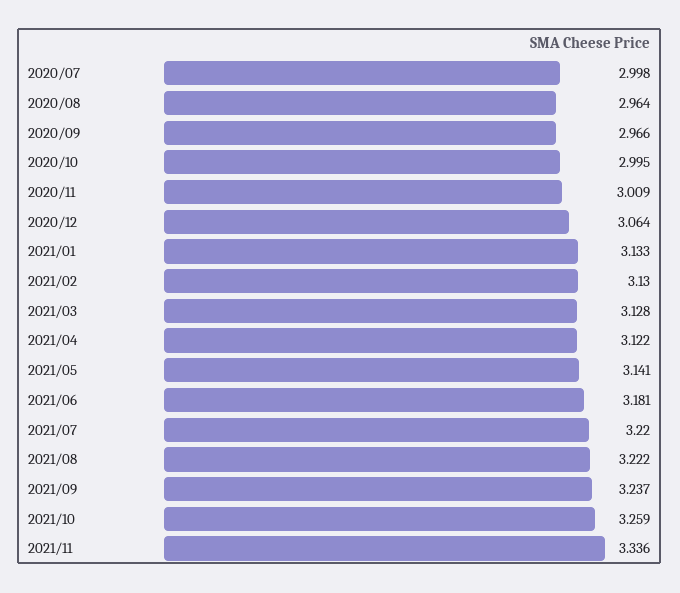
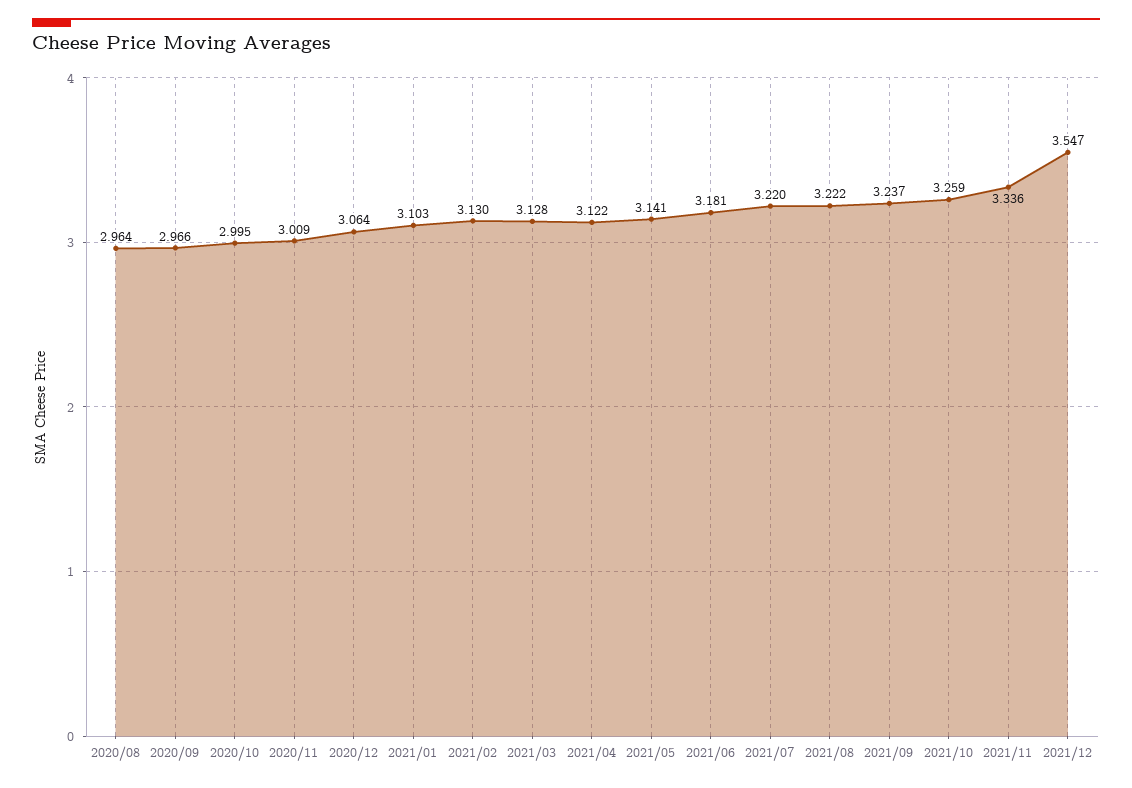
2020/07: 2.998 -> none
2021/01: 3.133 -> 3.103
2021/12: none -> 3.547

